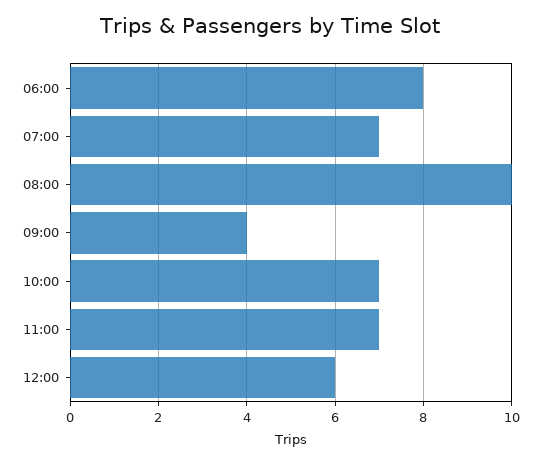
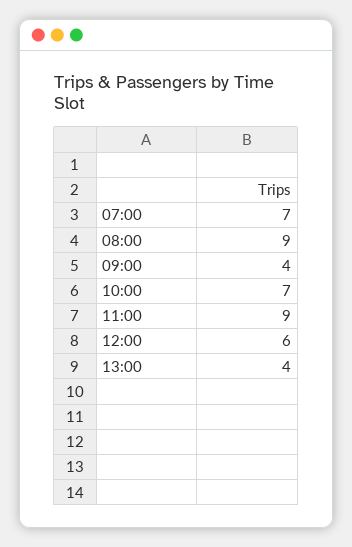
06:00: 8 -> none
08:00: 10 -> 9
11:00: 7 -> 9
13:00: none -> 4

